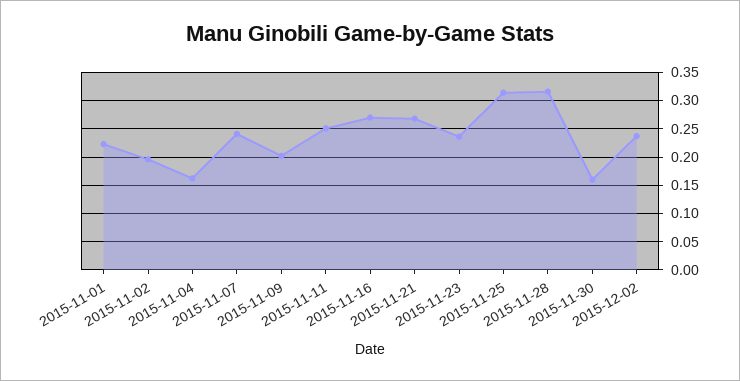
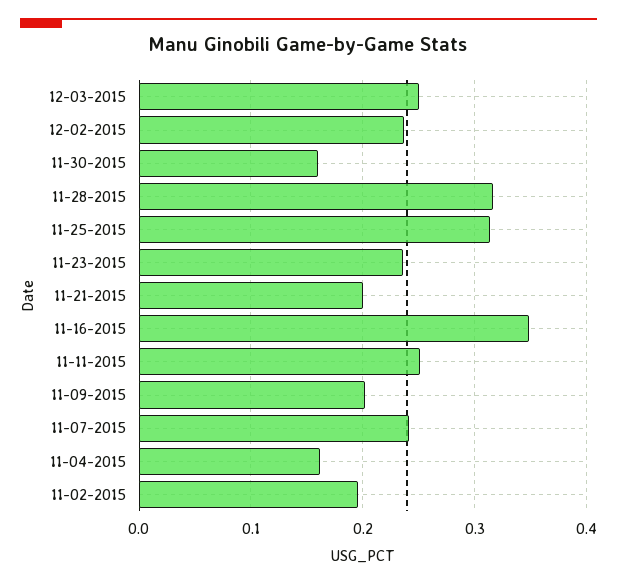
2015-11-01: 0.225 -> none
2015-11-16: 0.275 -> 0.35
2015-11-21: 0.275 -> 0.2
12-03-2015: none -> 0.25

